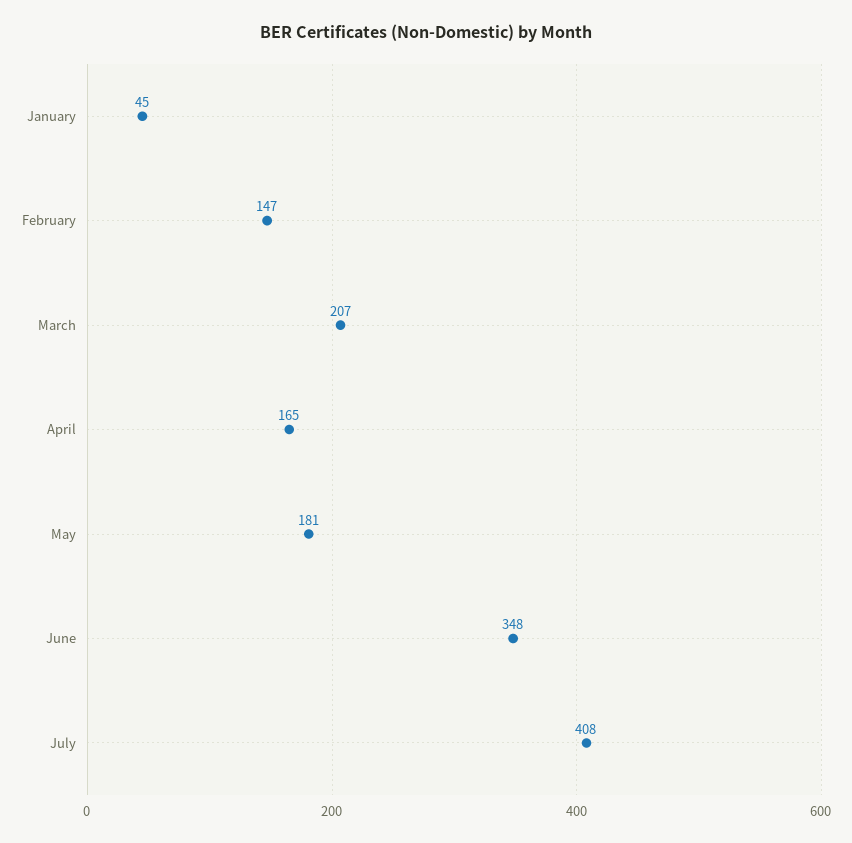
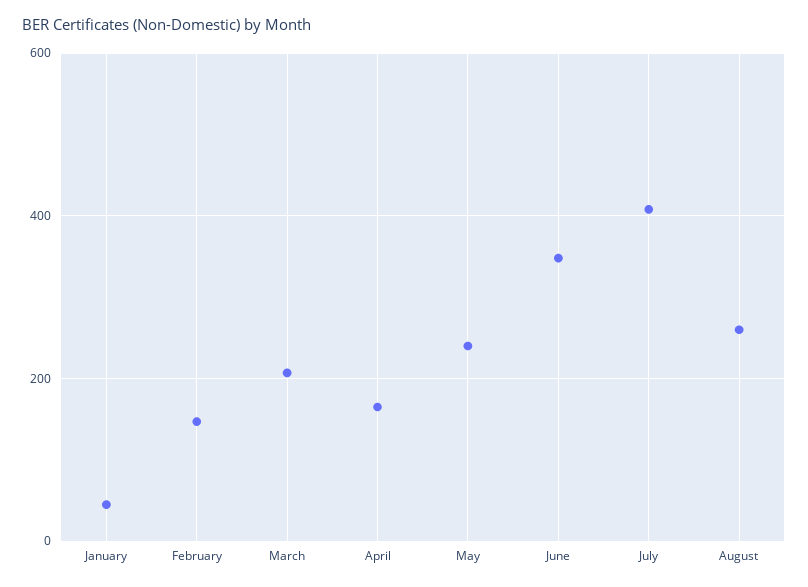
May: 181 -> 240
August: none -> 260

